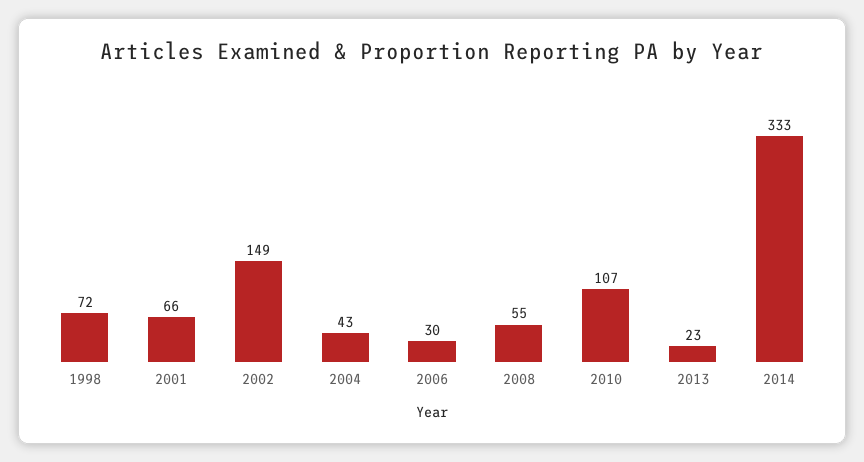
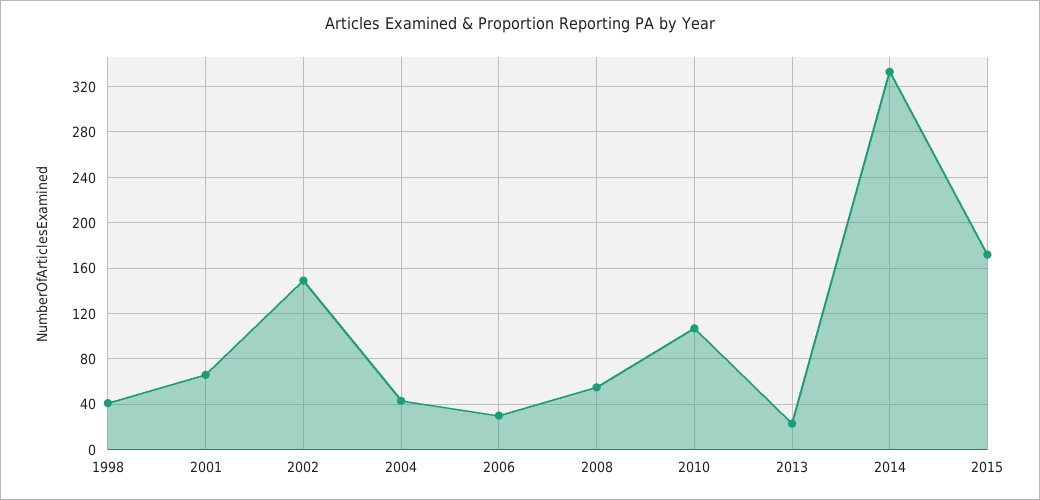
1998: 72 -> 40
2015: none -> 170

